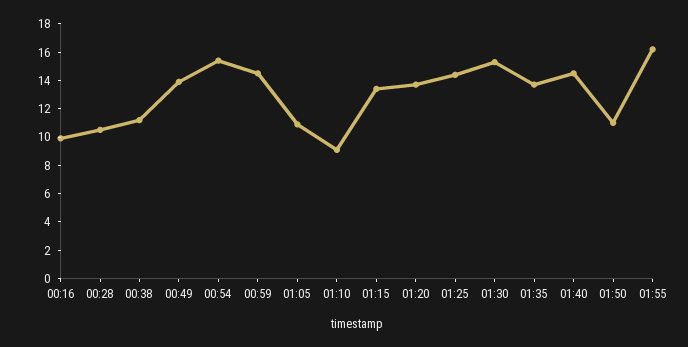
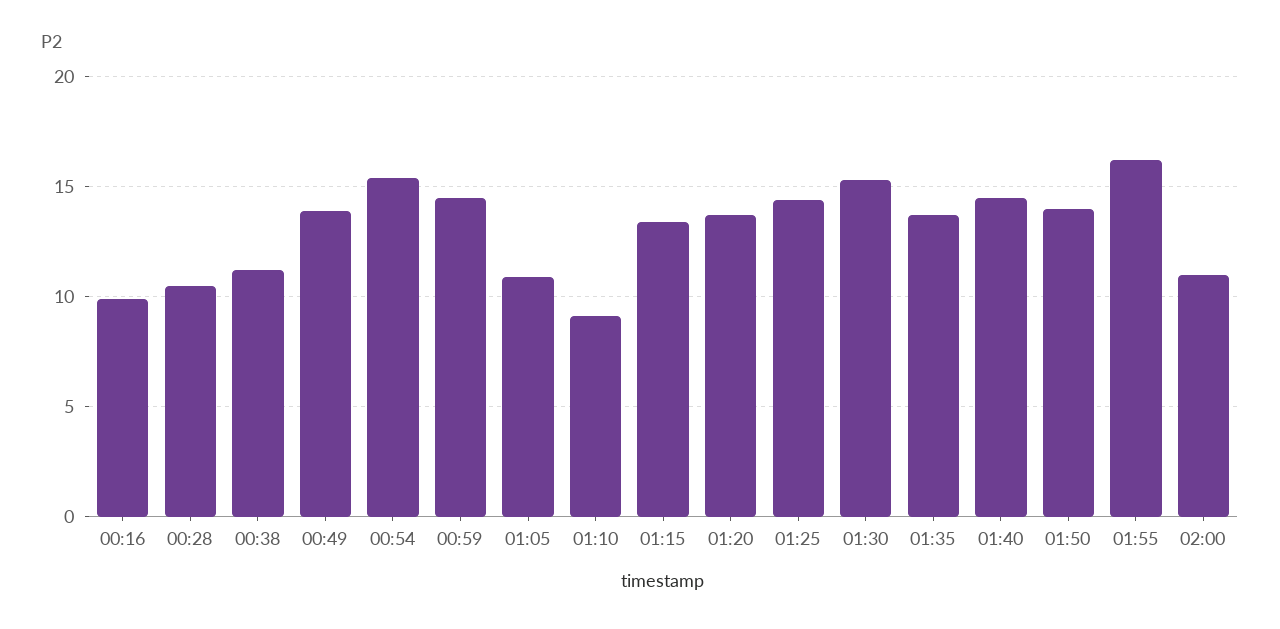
01:50: 11 -> 14
02:00: none -> 11

